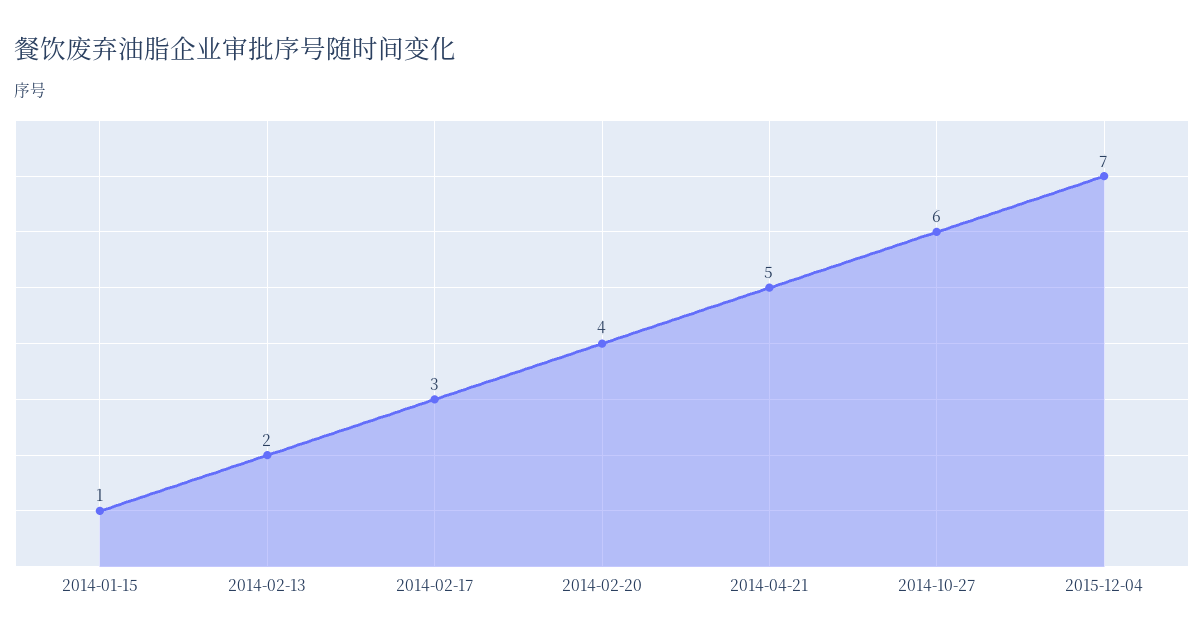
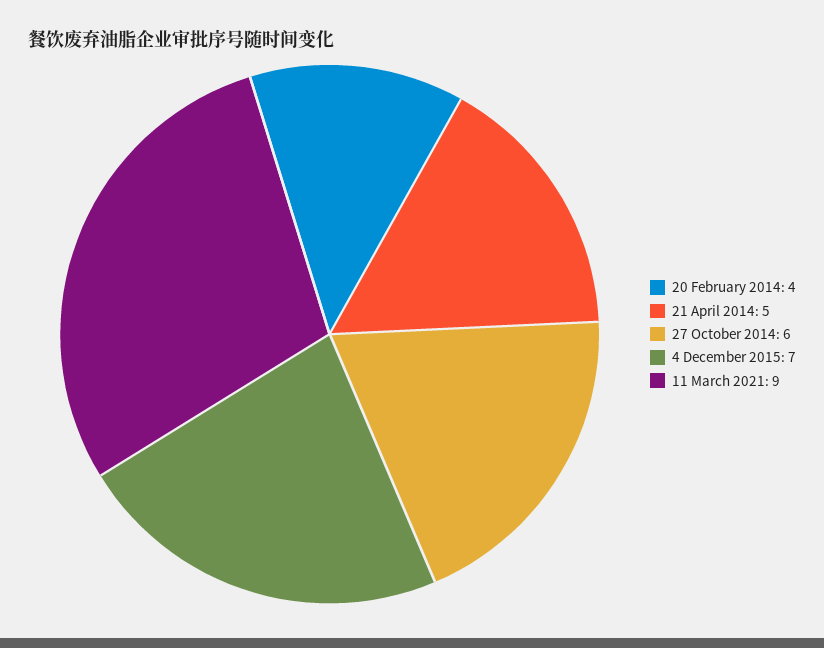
2014-01-15: 1 -> none
2014-02-13: 2 -> none
2014-02-17: 3 -> none
11 March 2021: none -> 9

